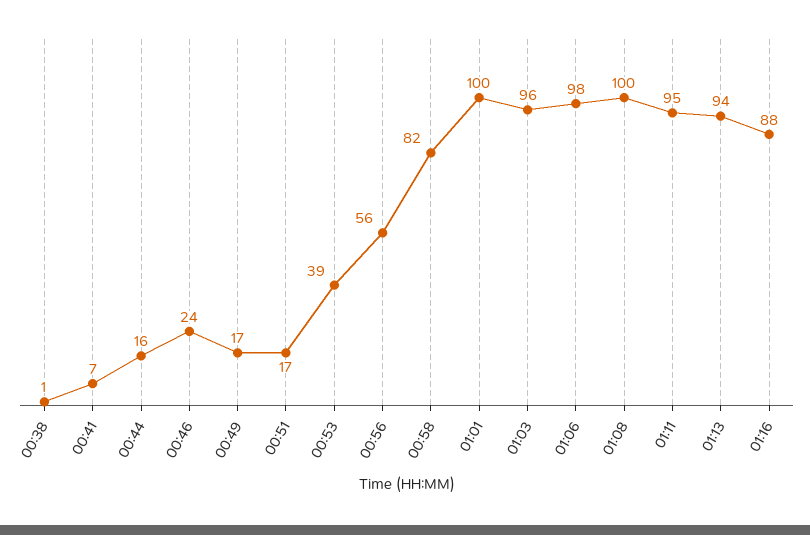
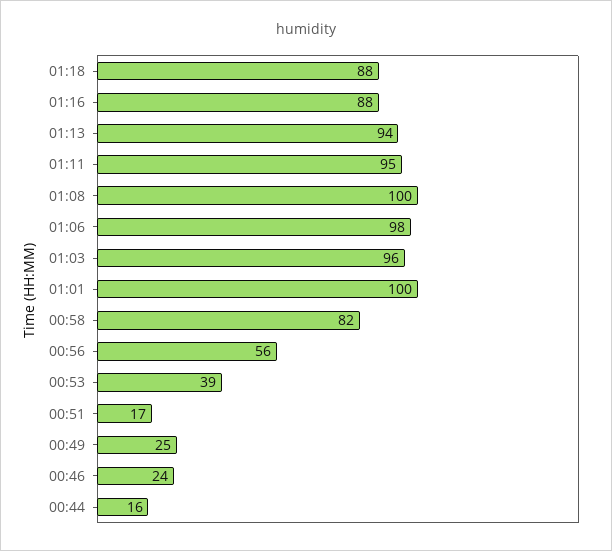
00:38: 1 -> none
00:41: 7 -> none
00:49: 17 -> 25
01:18: none -> 88

